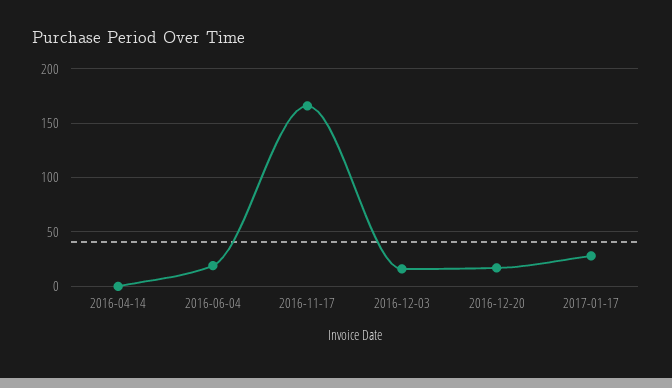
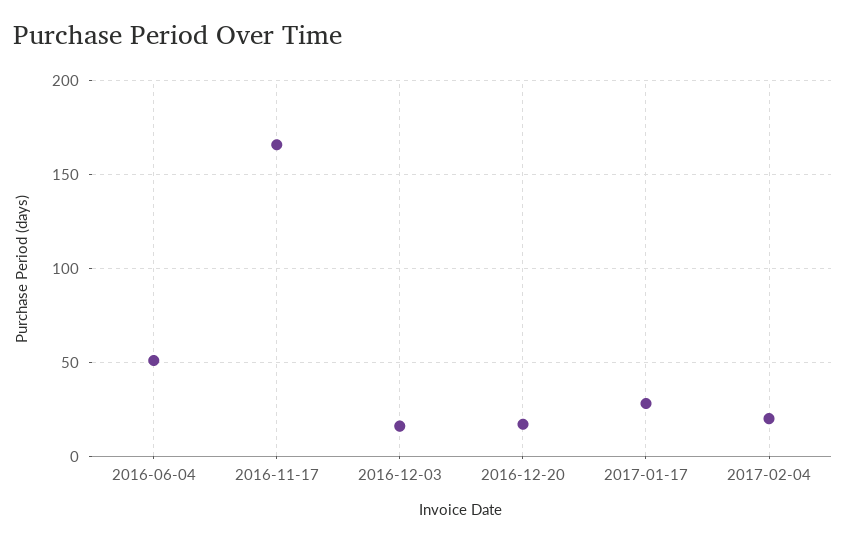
2016-04-14: 0 -> none
2016-06-04: 20 -> 50
2017-02-04: none -> 20

